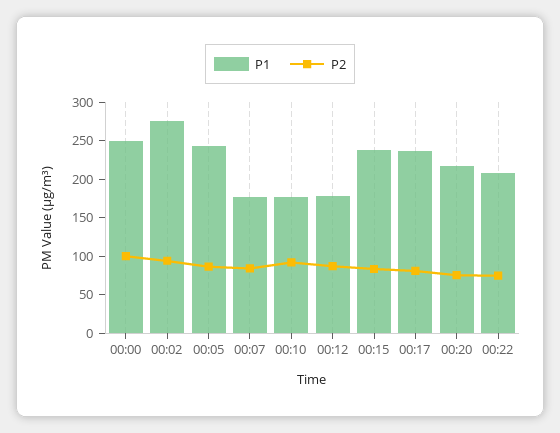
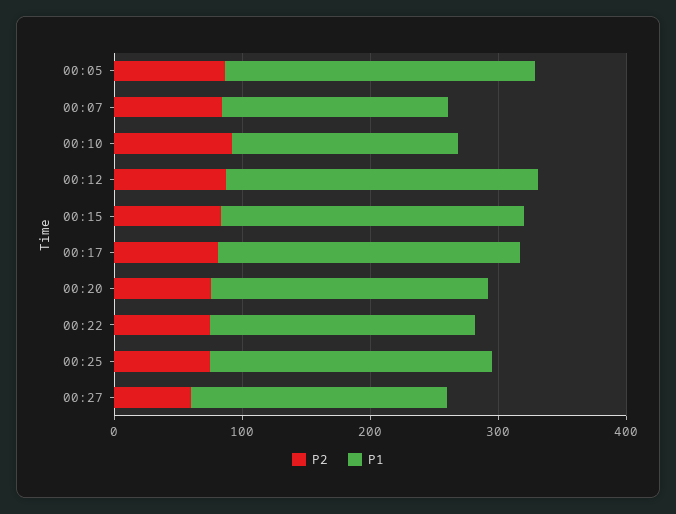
P1, 00:00: 250 -> none
P2, 00:00: 100 -> none
P1, 00:02: 275 -> none
P2, 00:02: 100 -> none
P1, 00:12: 175 -> 240
P2, 00:25: none -> 80
P1, 00:25: none -> 220
P2, 00:27: none -> 60
P1, 00:27: none -> 200

